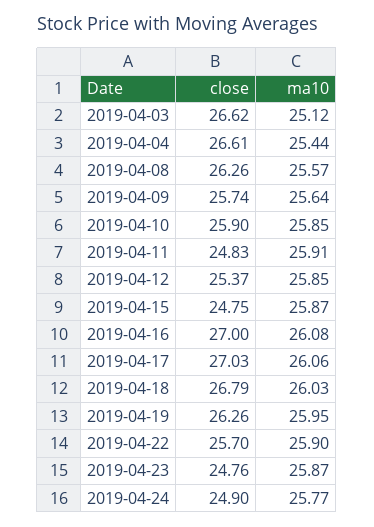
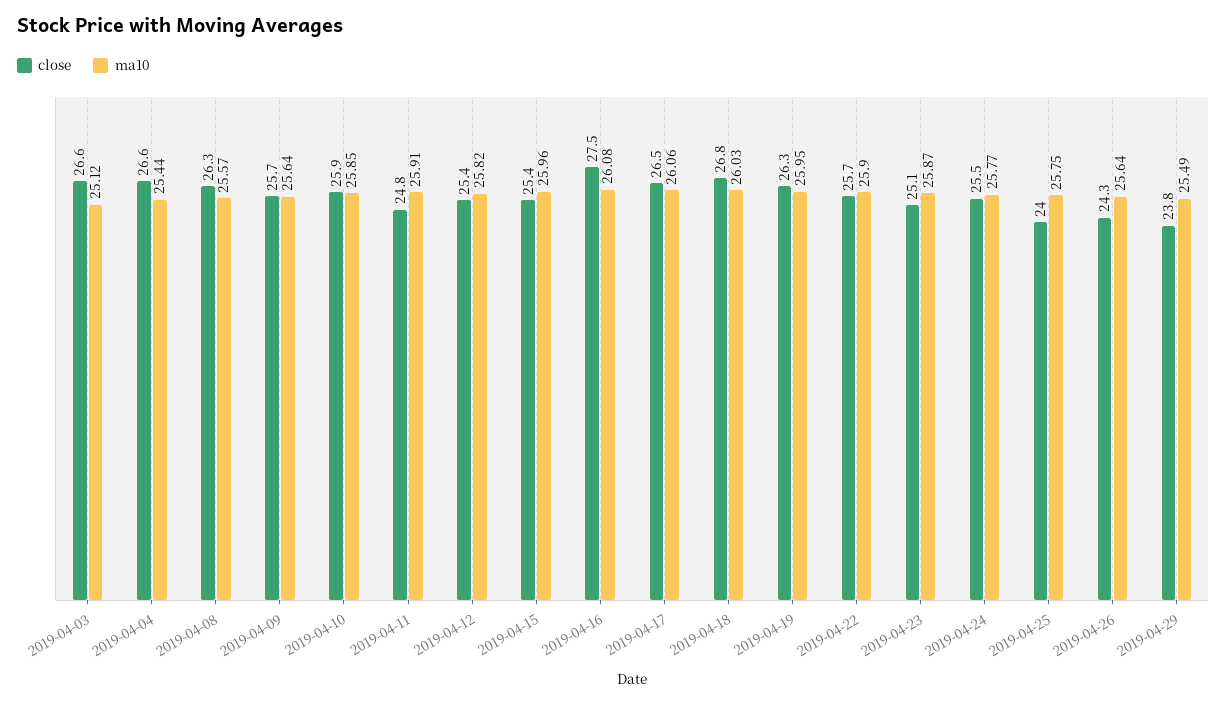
ma10, 2019-04-12: 25.85 -> 25.82
close, 2019-04-15: 24.75 -> 25.4
ma10, 2019-04-15: 25.87 -> 25.96
close, 2019-04-16: 27 -> 27.5
close, 2019-04-17: 27.03 -> 26.5
close, 2019-04-23: 24.76 -> 25.1
close, 2019-04-24: 24.9 -> 25.5
close, 2019-04-25: none -> 24
ma10, 2019-04-25: none -> 25.75
close, 2019-04-26: none -> 24.3
ma10, 2019-04-26: none -> 25.64
close, 2019-04-29: none -> 23.8
ma10, 2019-04-29: none -> 25.49

